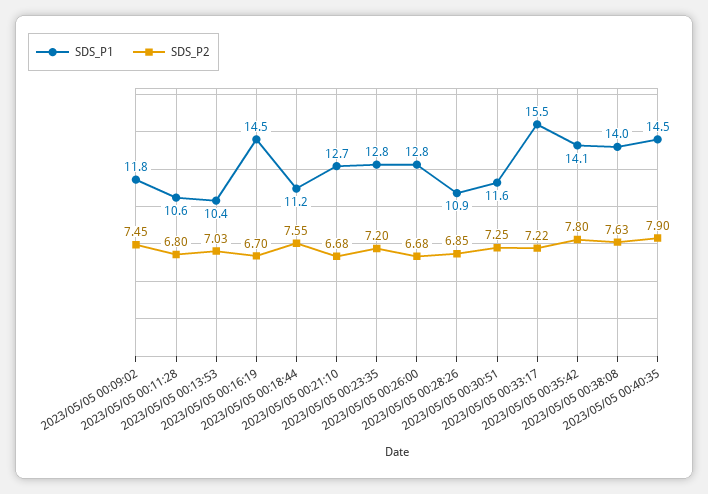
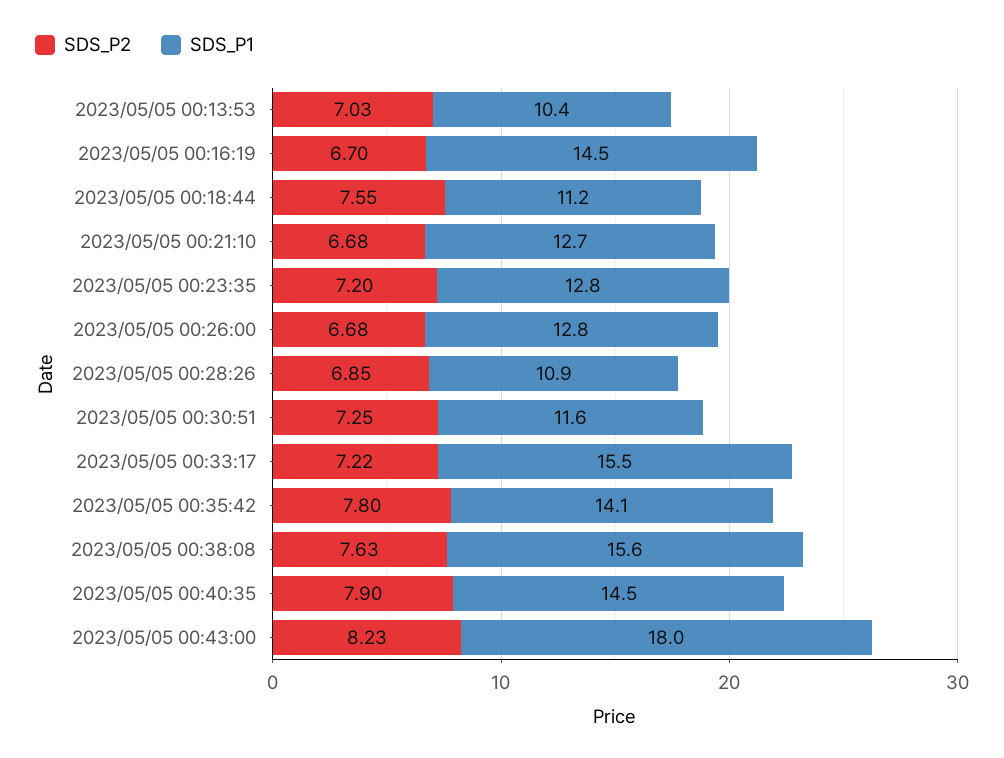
SDS_P1, 2023/05/05 00:09:02: 11.8 -> none
SDS_P2, 2023/05/05 00:09:02: 7.45 -> none
SDS_P1, 2023/05/05 00:11:28: 10.6 -> none
SDS_P2, 2023/05/05 00:11:28: 6.8 -> none
SDS_P1, 2023/05/05 00:38:08: 14 -> 15.6
SDS_P2, 2023/05/05 00:43:00: none -> 8.23
SDS_P1, 2023/05/05 00:43:00: none -> 18

